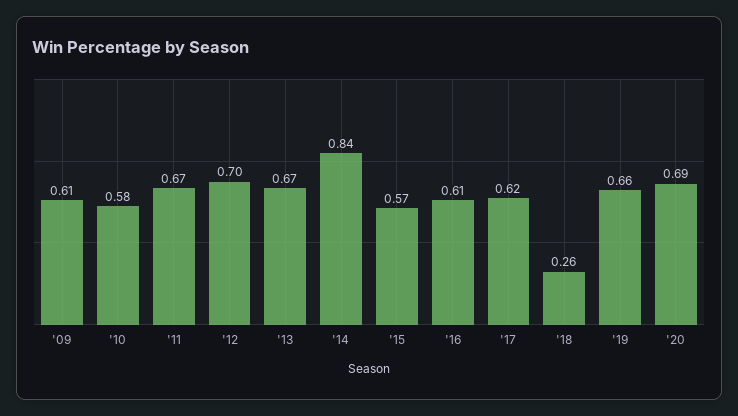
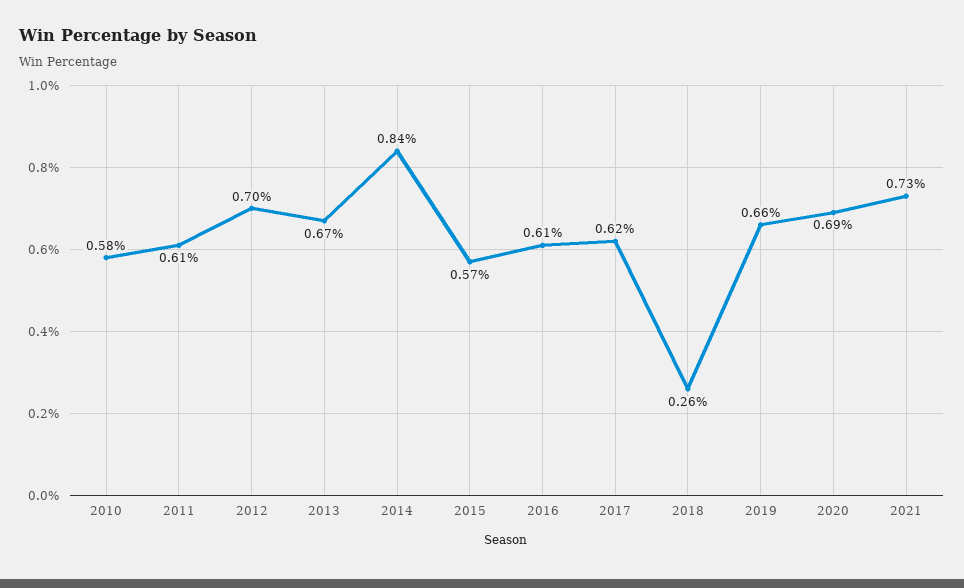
'09: 0.61 -> none
'11: 0.67 -> 0.61
2021: none -> 0.73

